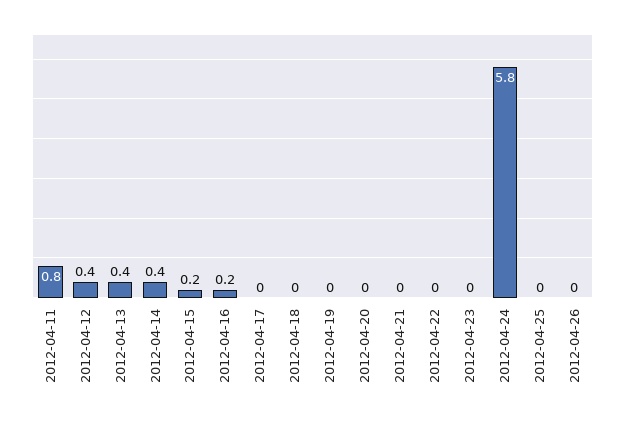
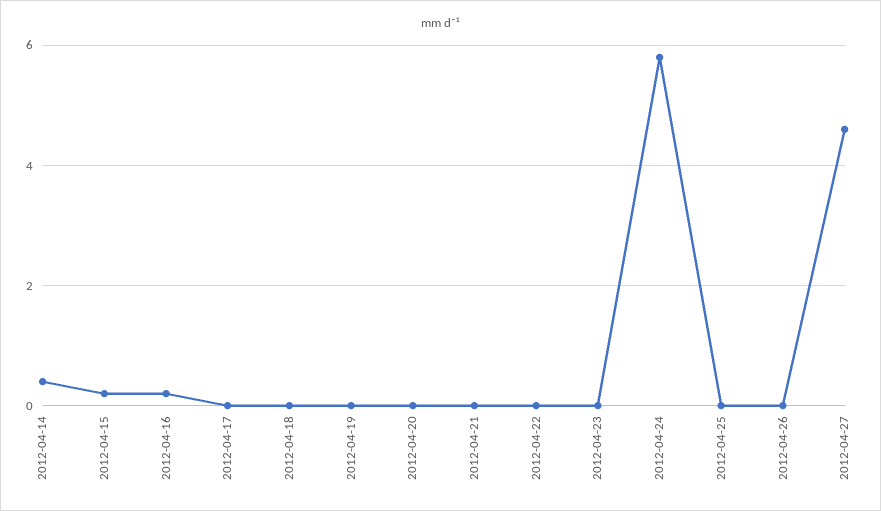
2012-04-11: 0.8 -> none
2012-04-12: 0.4 -> none
2012-04-13: 0.4 -> none
2012-04-27: none -> 4.5

